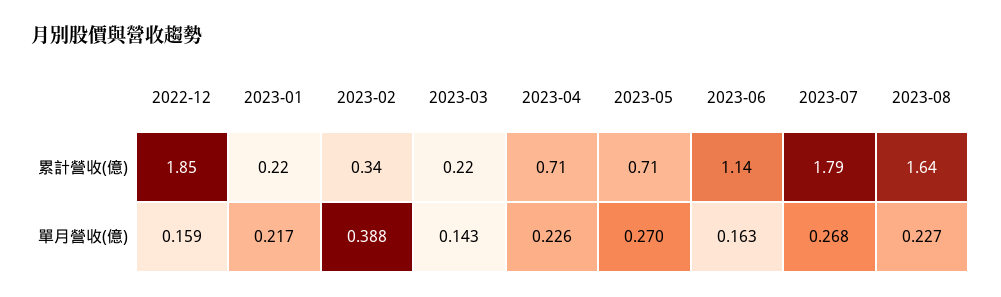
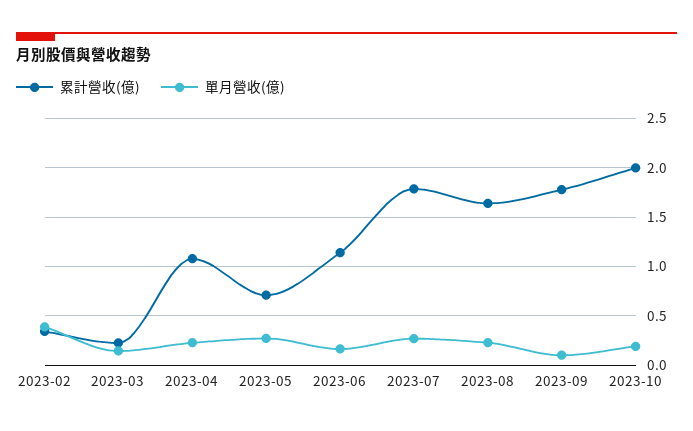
累計營收(億), 2022-12: 1.85 -> none
累計營收(億), 2023-01: 0.22 -> none
累計營收(億), 2023-04: 0.71 -> 1.1
單月營收(億), 2022-12: 0.159 -> none
單月營收(億), 2023-01: 0.217 -> none
累計營收(億), 2023-09: none -> 1.8
單月營收(億), 2023-09: none -> 0.1
累計營收(億), 2023-10: none -> 2
單月營收(億), 2023-10: none -> 0.2

